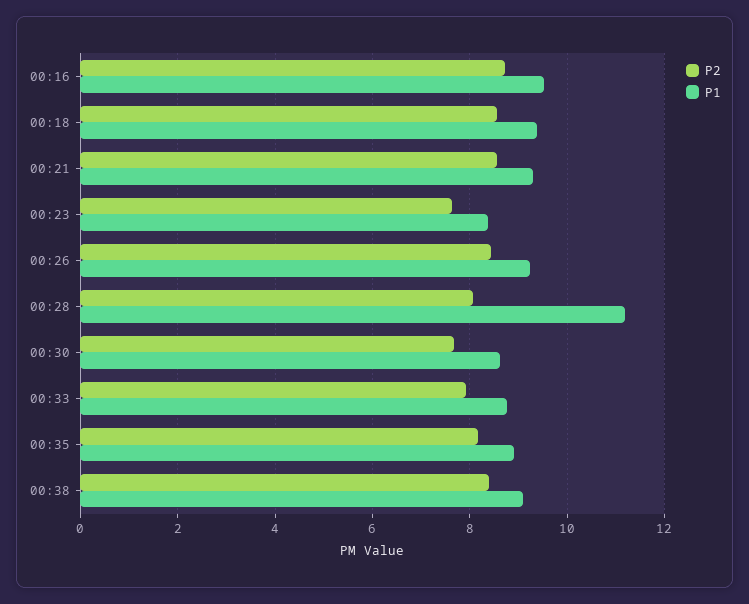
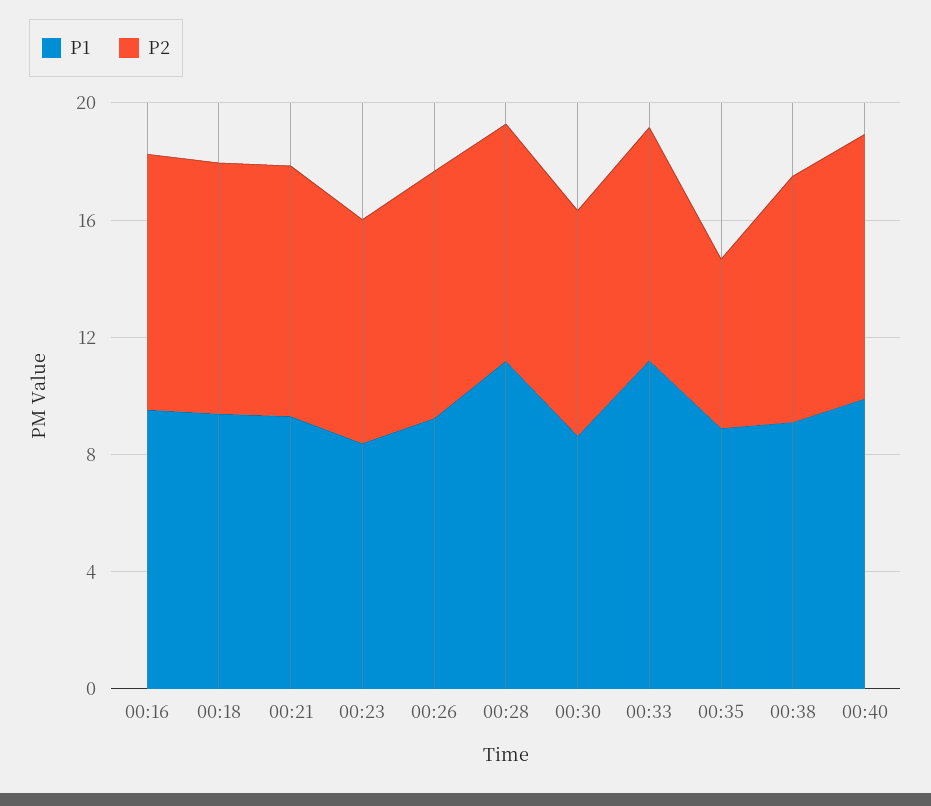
P1, 00:33: 8.8 -> 11
P2, 00:35: 8.2 -> 6
P1, 00:40: none -> 10
P2, 00:40: none -> 9

